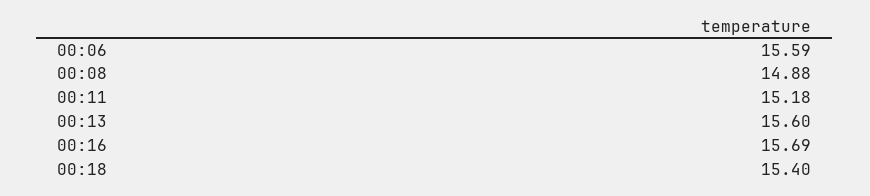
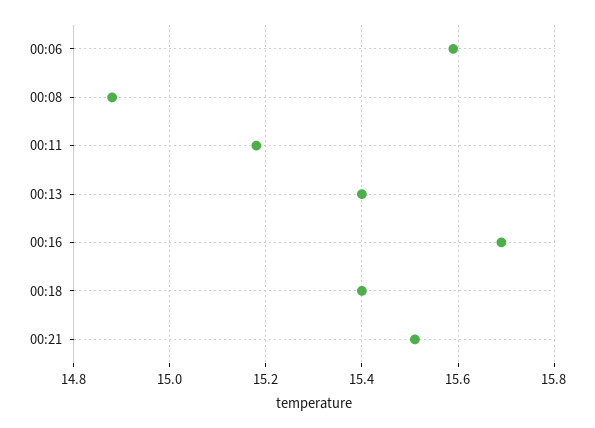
00:13: 15.6 -> 15.4
00:21: none -> 15.5

